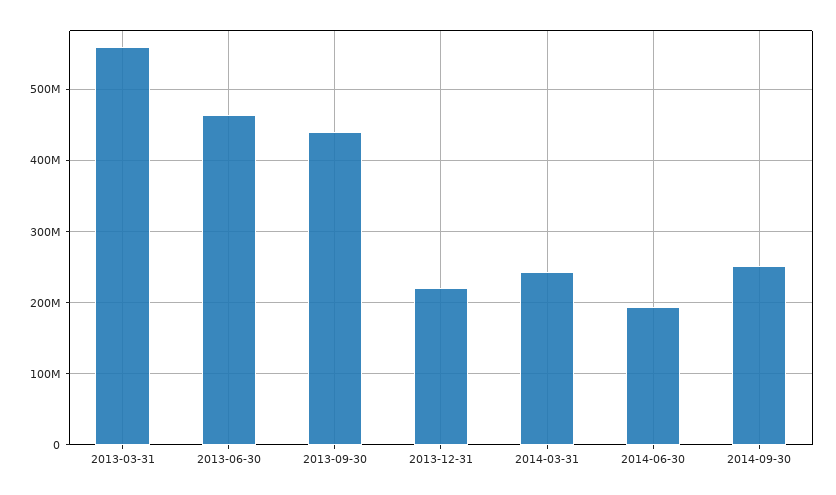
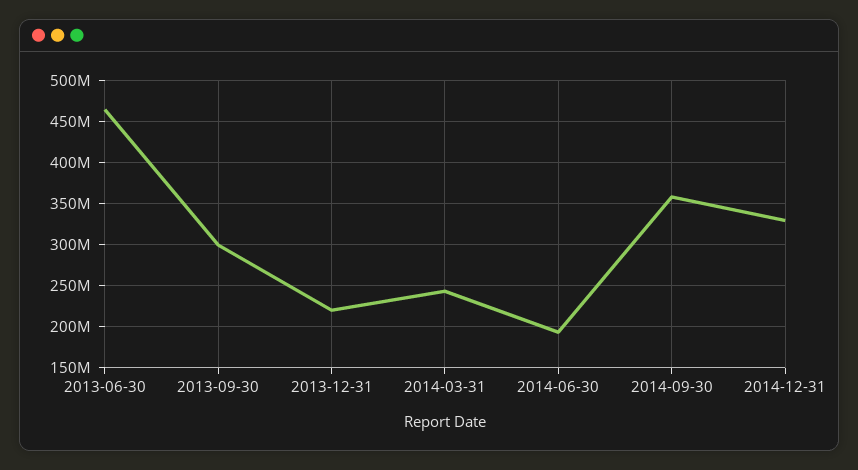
2013-03-31: 560000000 -> none
2013-09-30: 440000000 -> 300000000
2014-09-30: 250000000 -> 360000000
2014-12-31: none -> 330000000

